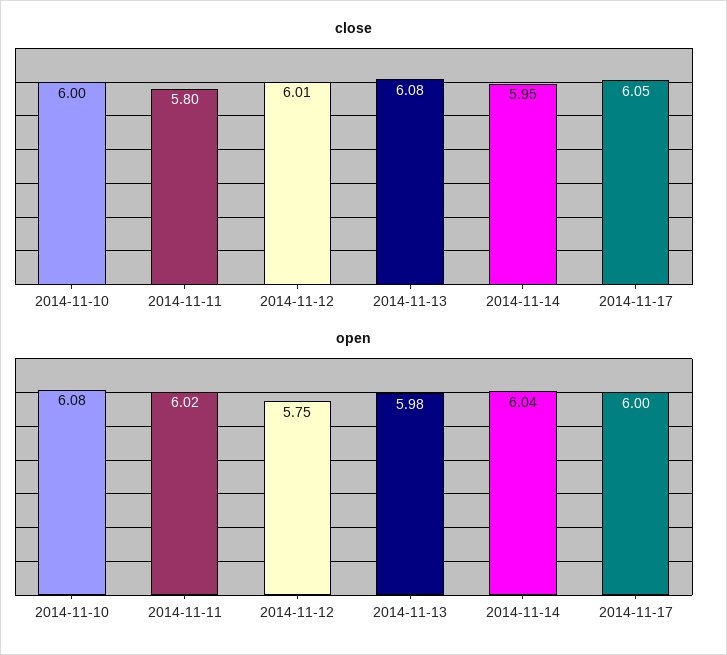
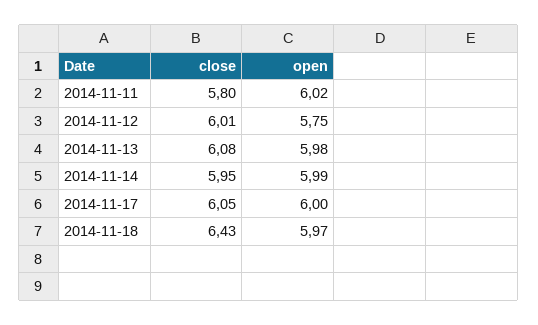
close, 2014-11-10: 6 -> none
open, 2014-11-10: 6.08 -> none
open, 2014-11-14: 6.04 -> 5.99
close, 2014-11-18: none -> 6.43
open, 2014-11-18: none -> 5.97

